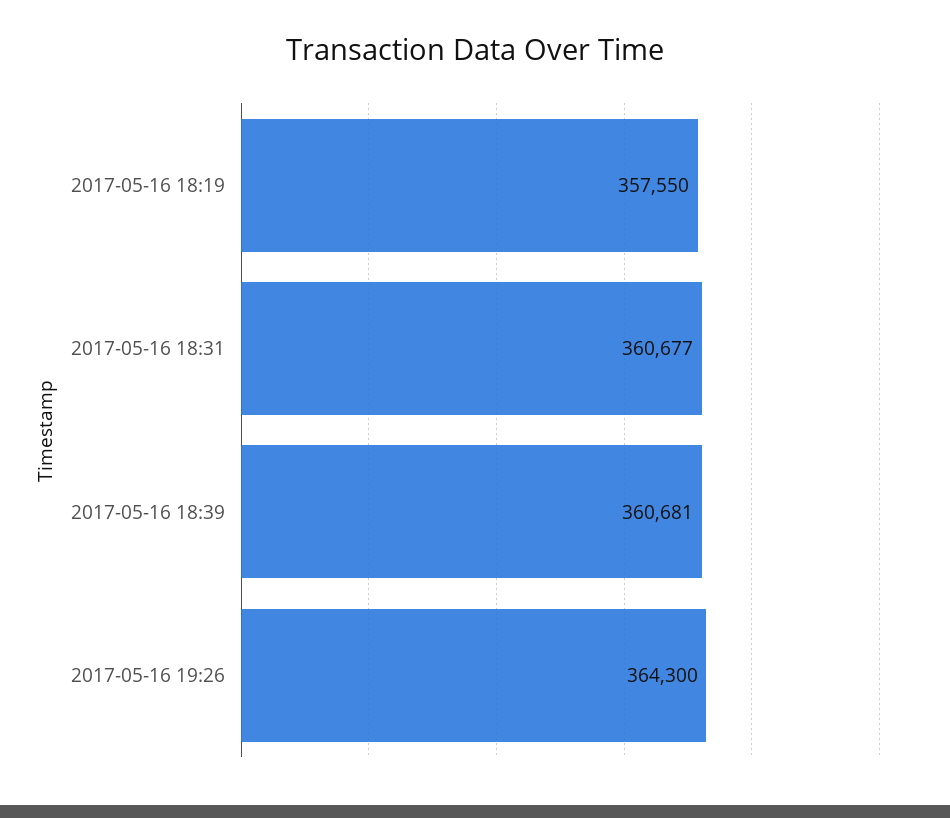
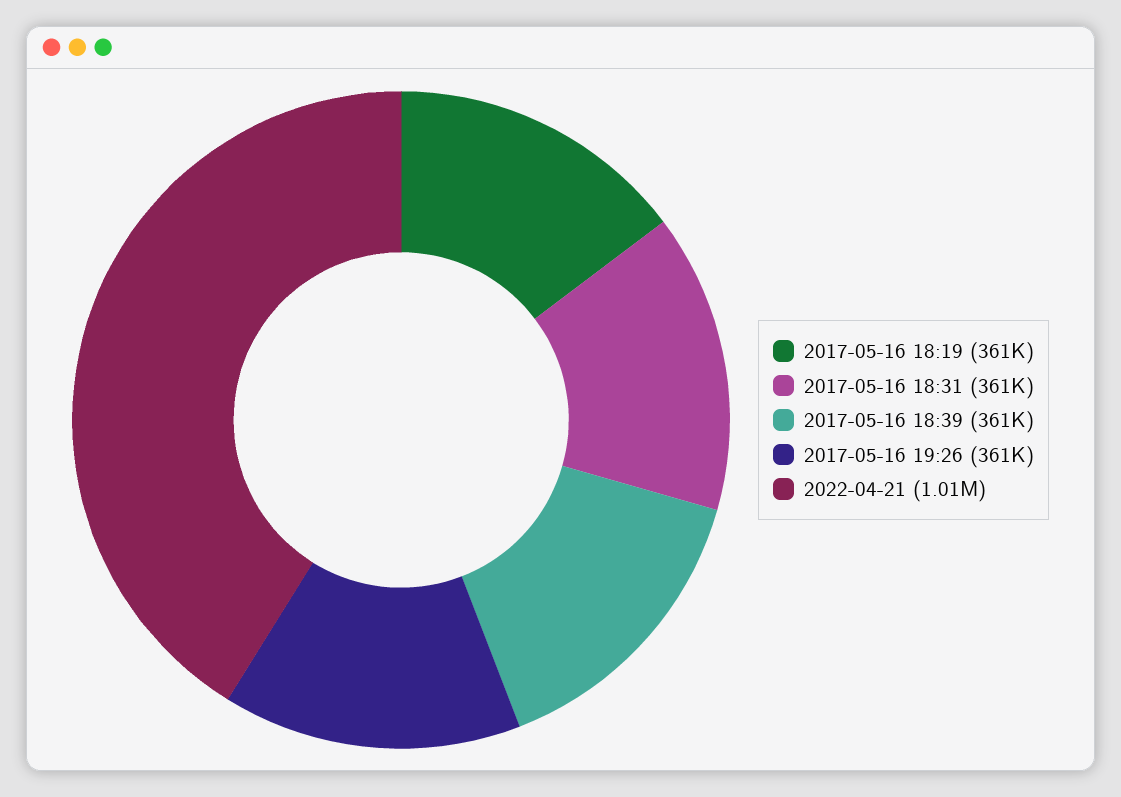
2017-05-16 18:19: 357550 -> 361000
2017-05-16 19:26: 364300 -> 361000
2022-04-21: none -> 1010000

